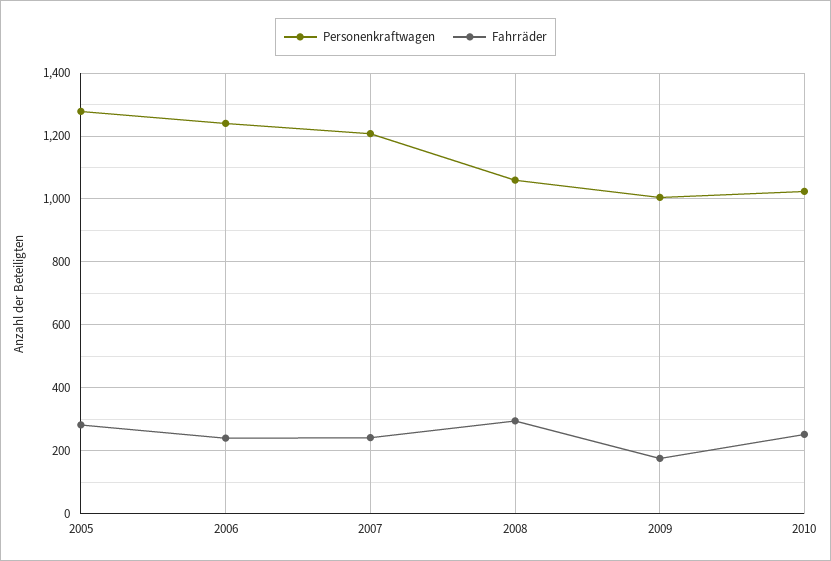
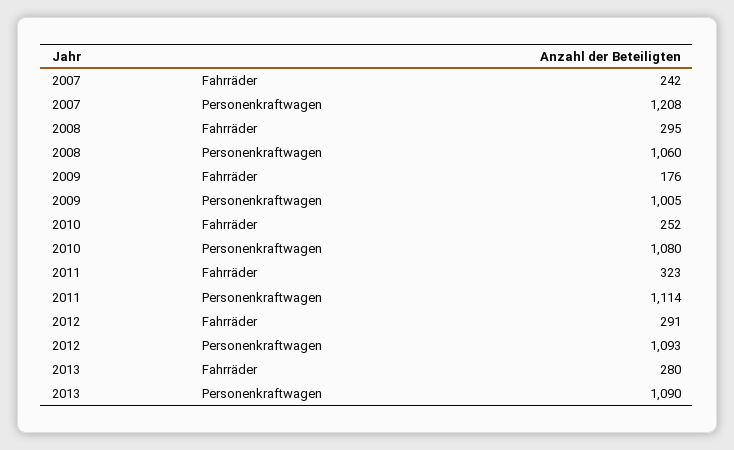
Personenkraftwagen, 2005: 1280 -> none
Fahrräder, 2005: 280 -> none
Personenkraftwagen, 2006: 1240 -> none
Fahrräder, 2006: 240 -> none
Personenkraftwagen, 2010: 1020 -> 1080
Fahrräder, 2011: none -> 323
Personenkraftwagen, 2011: none -> 1114
Fahrräder, 2012: none -> 291
Personenkraftwagen, 2012: none -> 1093
Fahrräder, 2013: none -> 280
Personenkraftwagen, 2013: none -> 1090

